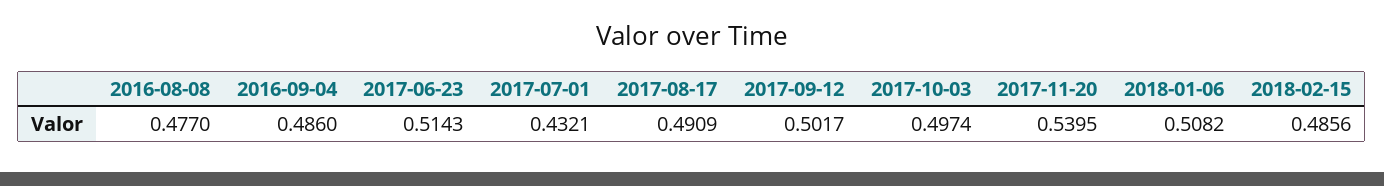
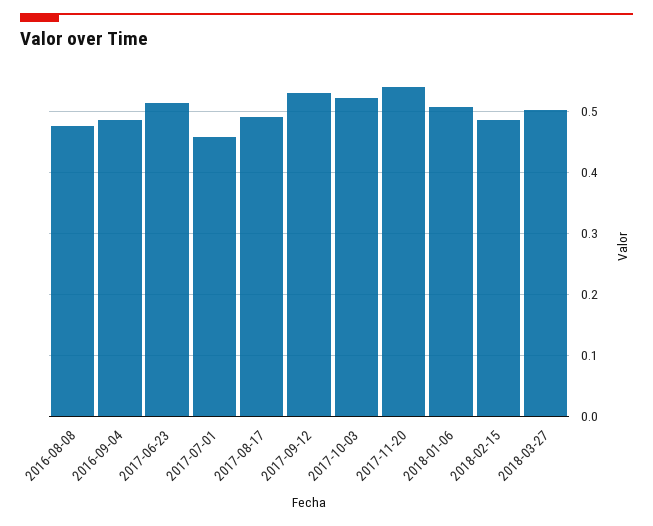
2017-07-01: 0.4321 -> 0.46
2017-09-12: 0.5017 -> 0.53
2017-10-03: 0.4974 -> 0.52
2018-03-27: none -> 0.5

